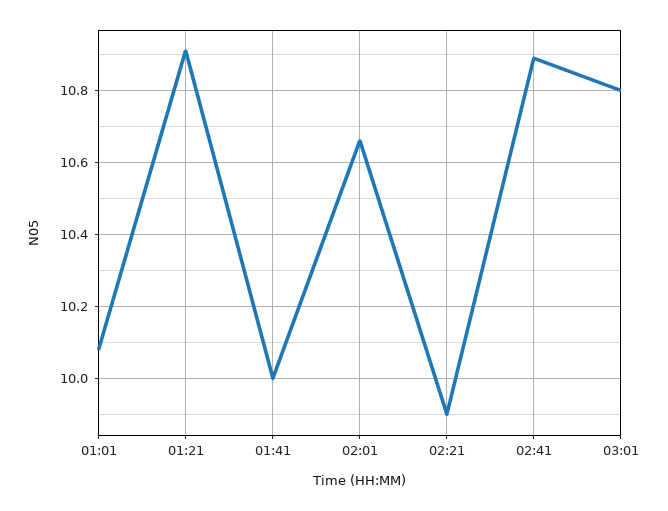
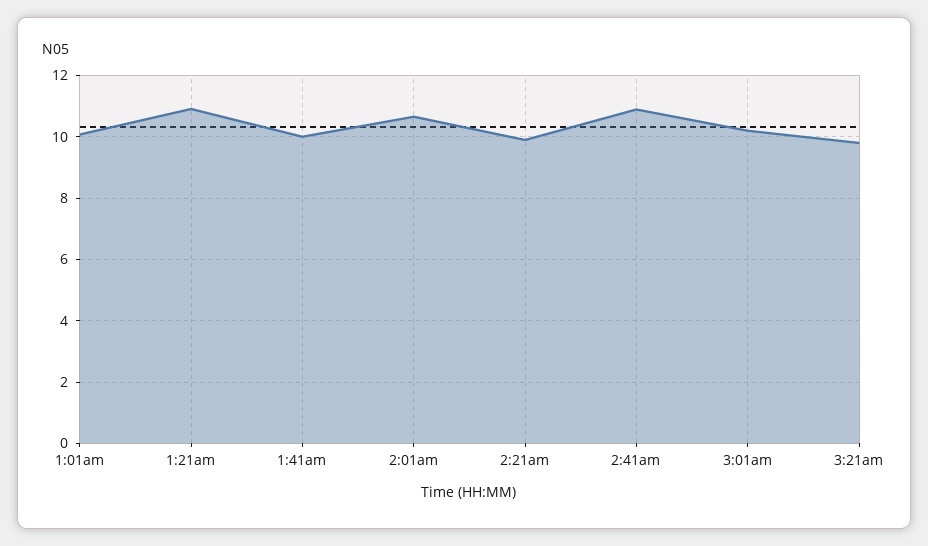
03:01: 10.8 -> 10.2
3:21am: none -> 9.8

